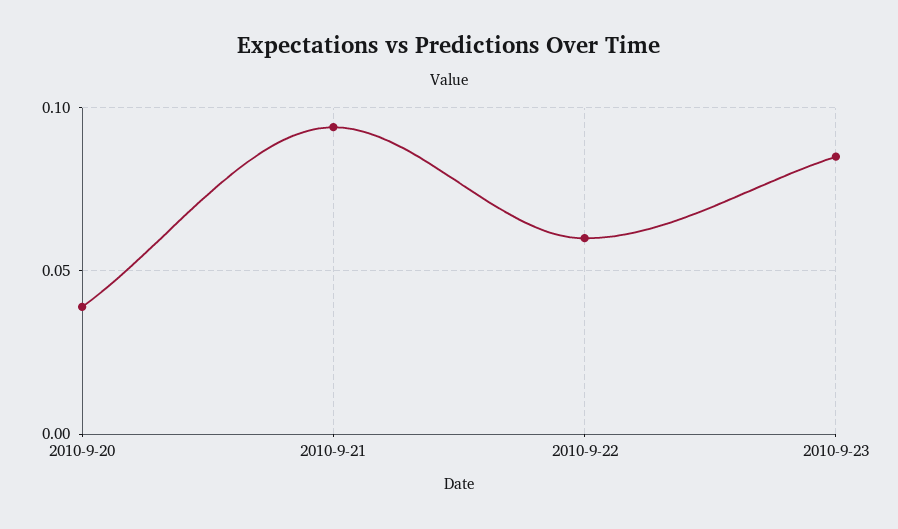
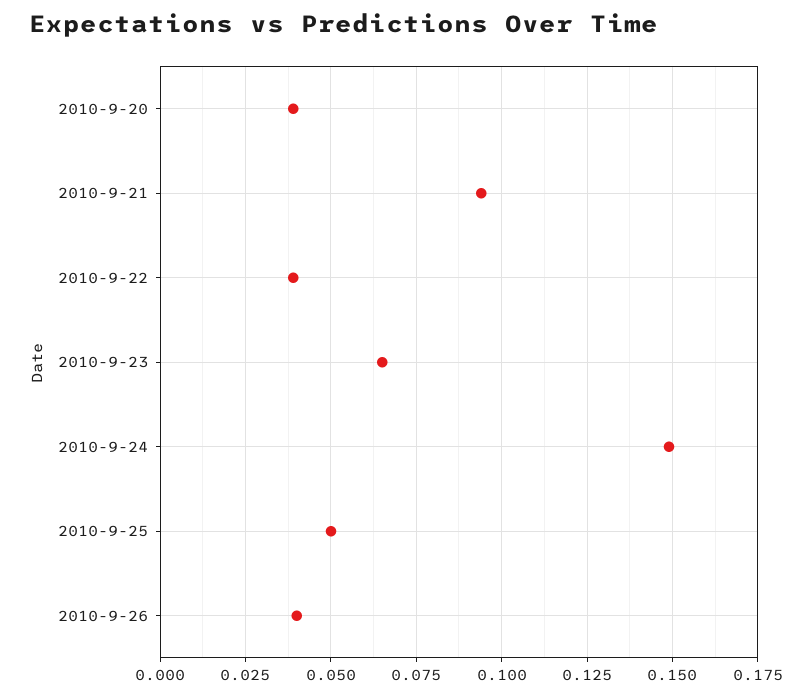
2010-9-22: 0.06 -> 0.04
2010-9-23: 0.085 -> 0.065
2010-9-24: none -> 0.15
2010-9-25: none -> 0.05
2010-9-26: none -> 0.04

